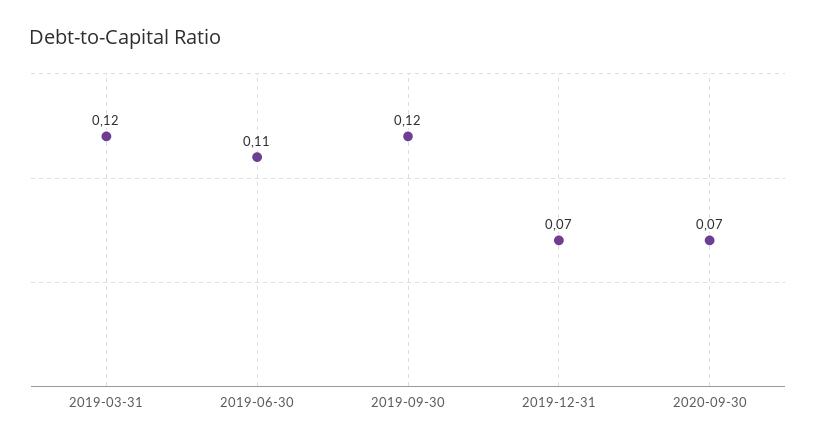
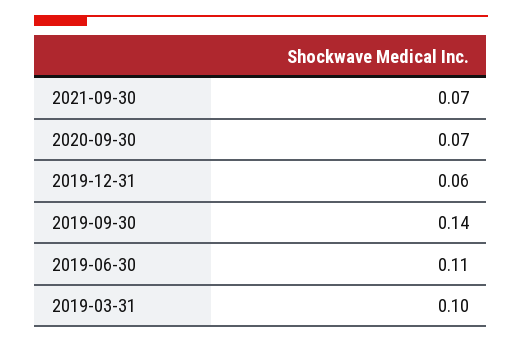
2019-03-31: 0.12 -> 0.1
2019-09-30: 0.12 -> 0.14
2019-12-31: 0.07 -> 0.06
2021-09-30: none -> 0.07

